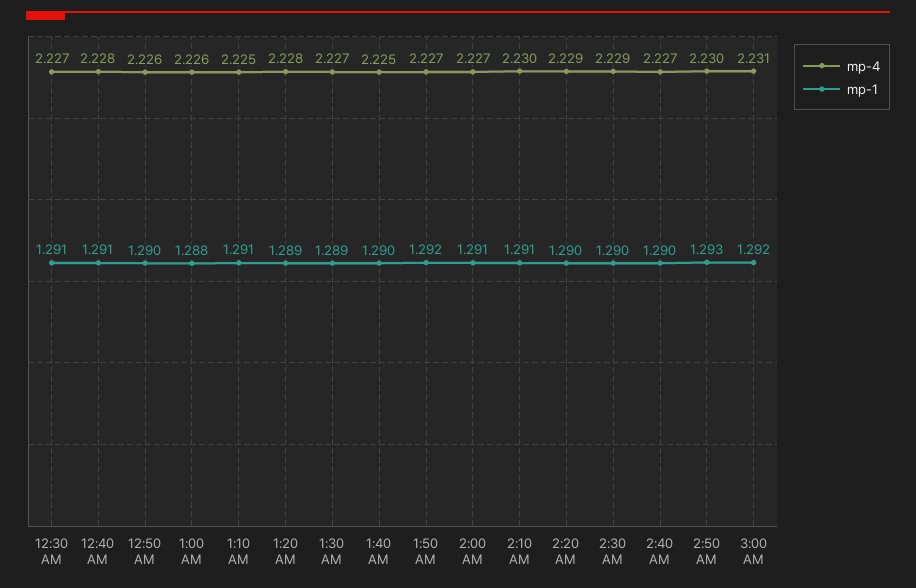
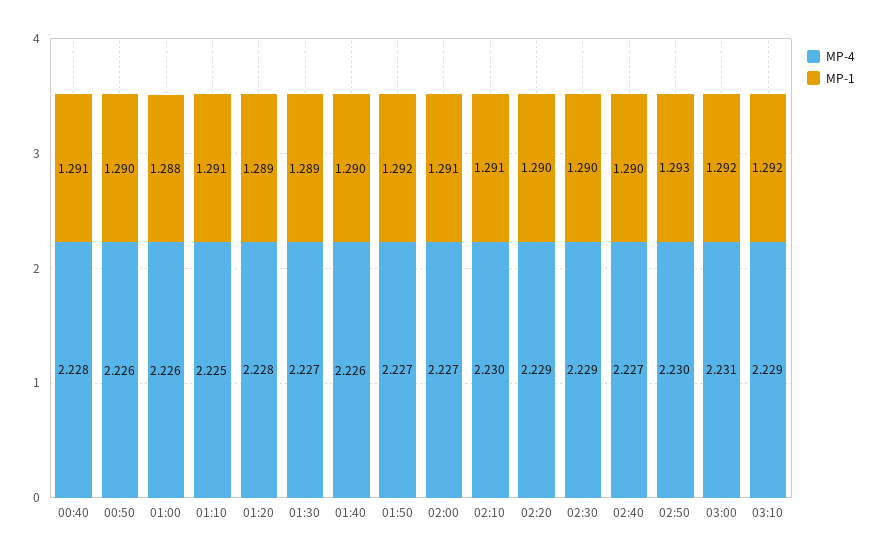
mp-4, 12:30 AM: 2.227 -> none
mp-1, 12:30 AM: 1.291 -> none
mp-4, 1:40 AM: 2.225 -> 2.226
mp-4, 03:10: none -> 2.229
mp-1, 03:10: none -> 1.292

